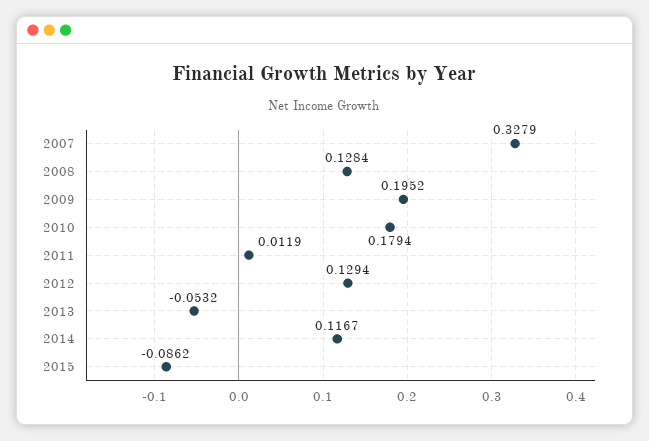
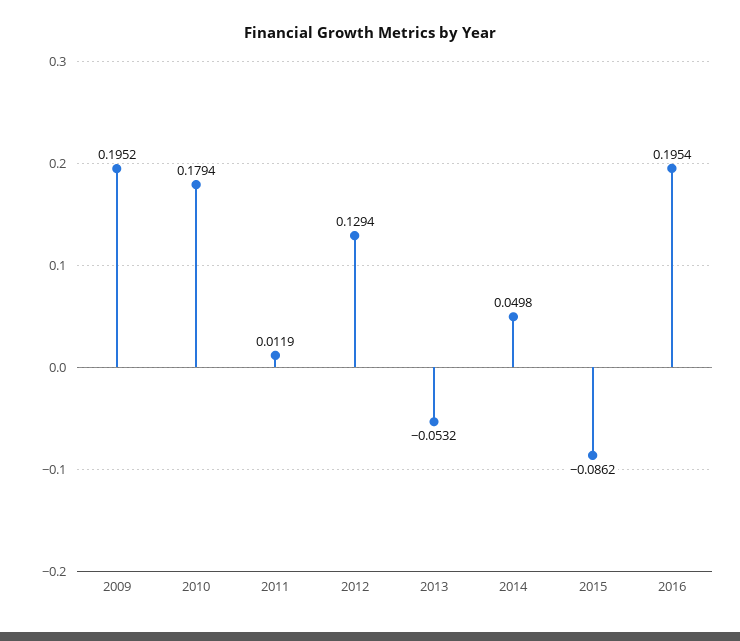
2007: 0.3279 -> none
2008: 0.1284 -> none
2014: 0.1167 -> 0.0498
2016: none -> 0.1954

